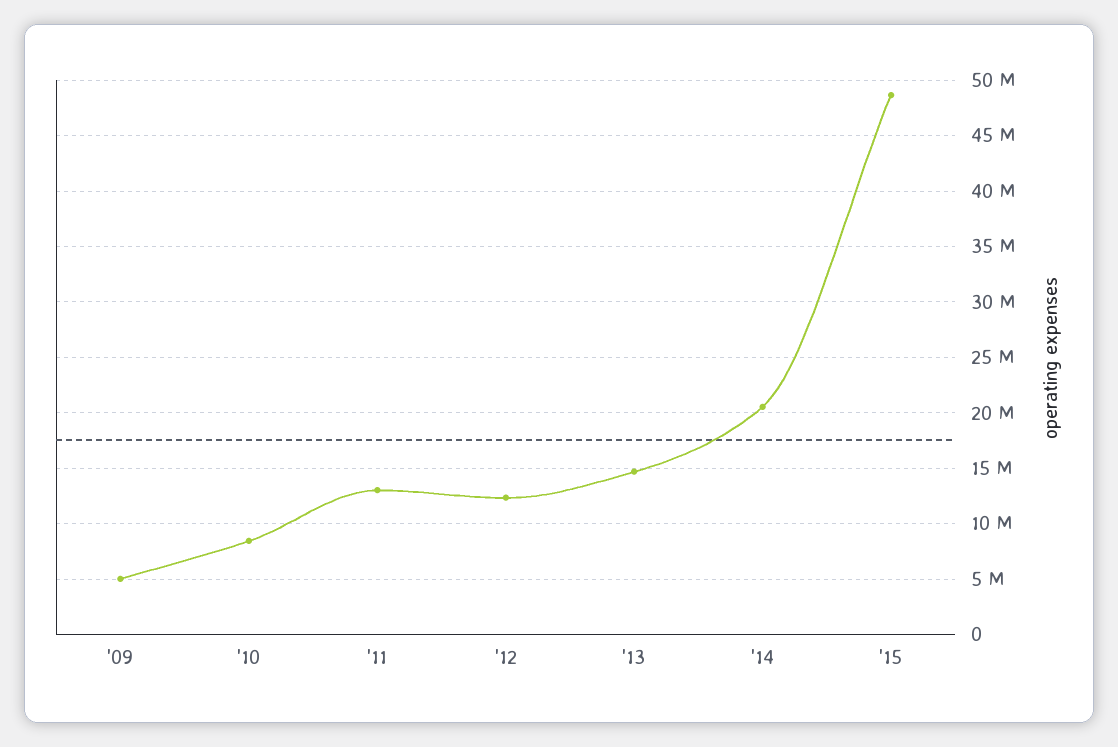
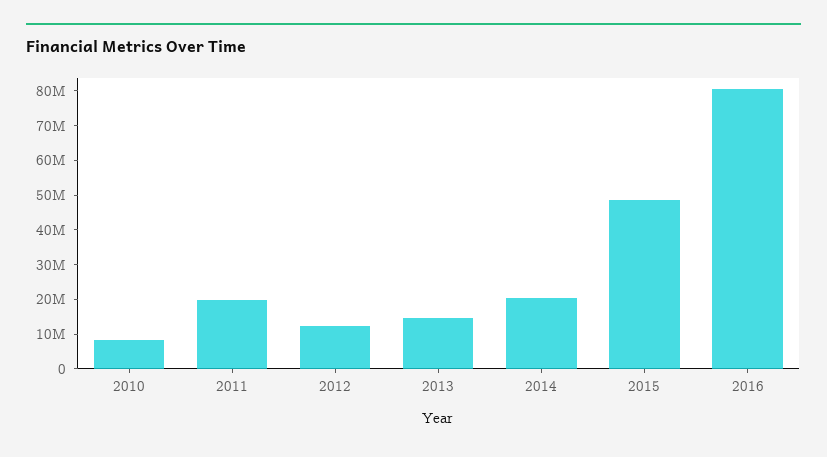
'09: 5000000 -> none
'11: 13000000 -> 20000000
2016: none -> 80000000

